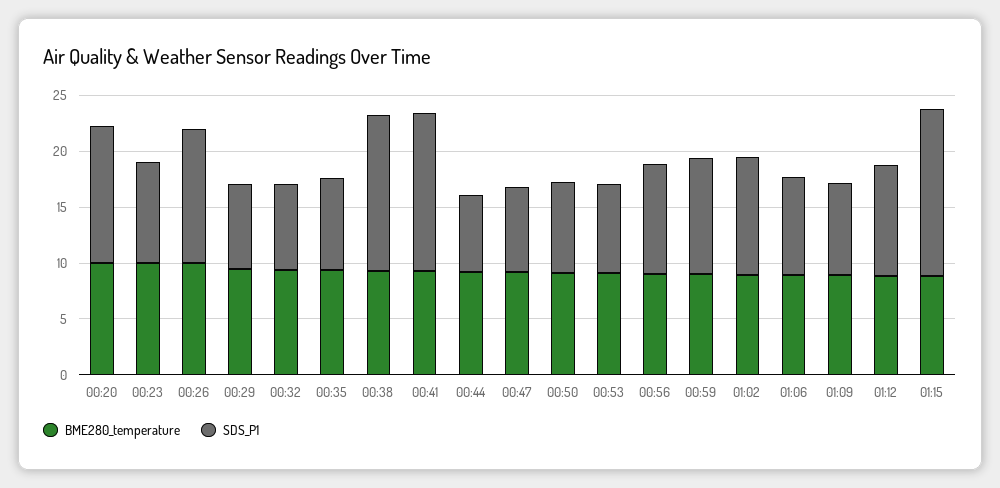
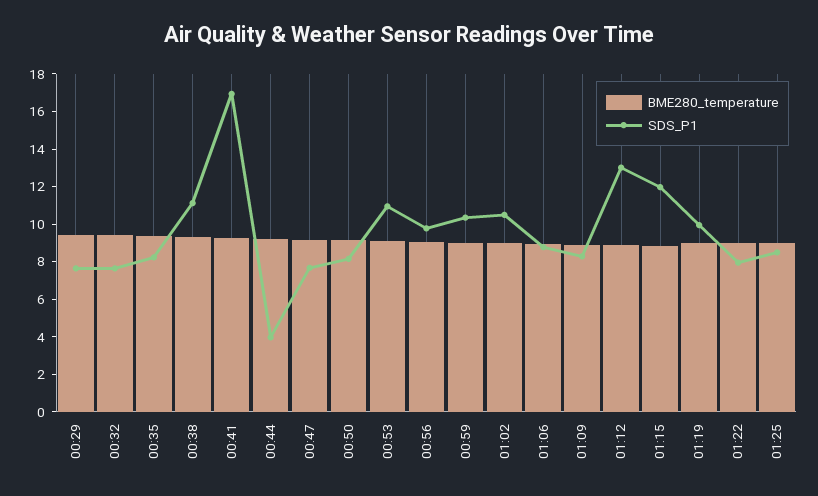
BME280_temperature, 00:20: 10 -> none
SDS_P1, 00:20: 12 -> none
BME280_temperature, 00:23: 10 -> none
SDS_P1, 00:23: 9 -> none
BME280_temperature, 00:26: 10 -> none
SDS_P1, 00:26: 12 -> none
SDS_P1, 00:38: 14 -> 11
SDS_P1, 00:41: 14 -> 17
SDS_P1, 00:44: 7 -> 4
SDS_P1, 00:53: 8 -> 11
SDS_P1, 01:12: 10 -> 13
SDS_P1, 01:15: 15 -> 12
BME280_temperature, 01:19: none -> 9
SDS_P1, 01:19: none -> 10
BME280_temperature, 01:22: none -> 9
SDS_P1, 01:22: none -> 8
BME280_temperature, 01:25: none -> 9
SDS_P1, 01:25: none -> 8.5

